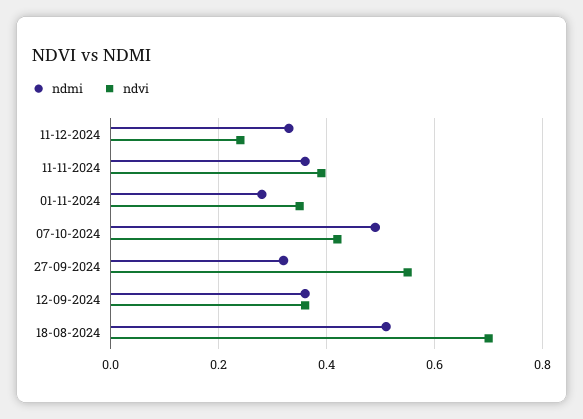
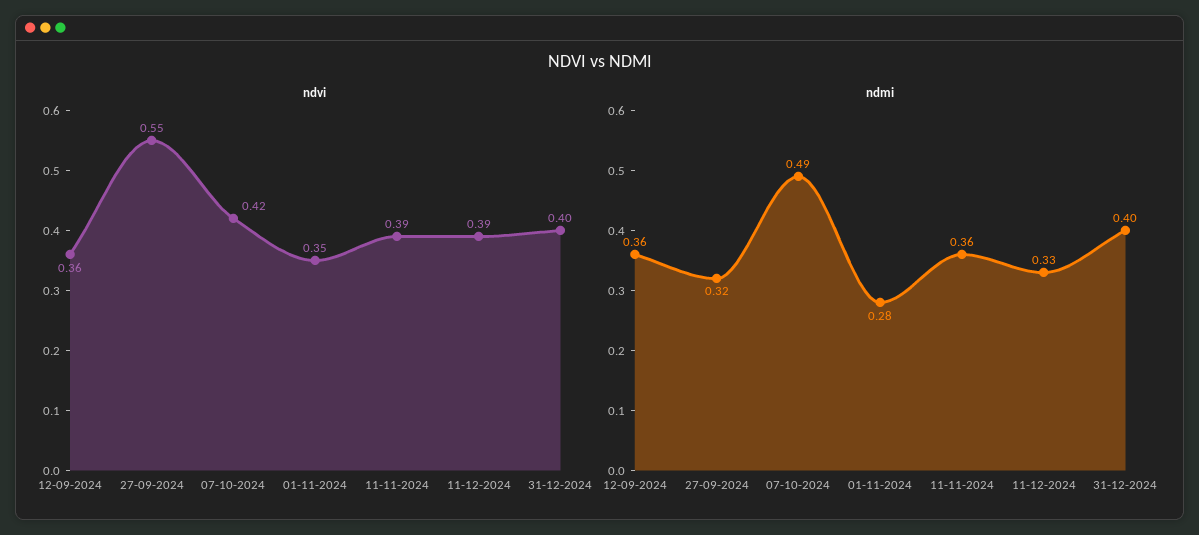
ndvi, 11-12-2024: 0.25 -> 0.39
ndmi, 18-08-2024: 0.5 -> none
ndvi, 18-08-2024: 0.7 -> none
ndvi, 31-12-2024: none -> 0.4
ndmi, 31-12-2024: none -> 0.4

